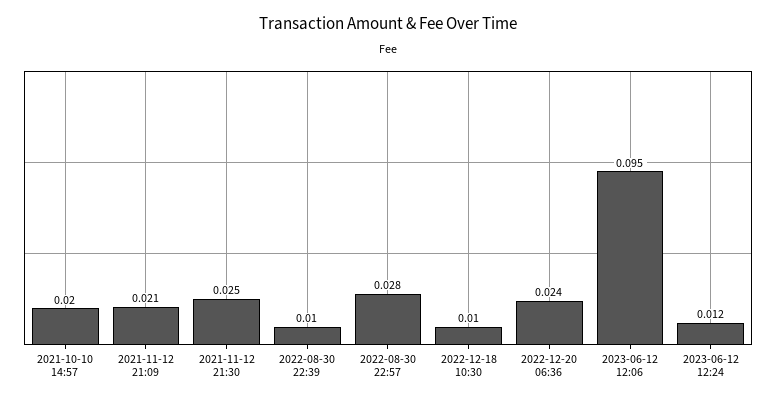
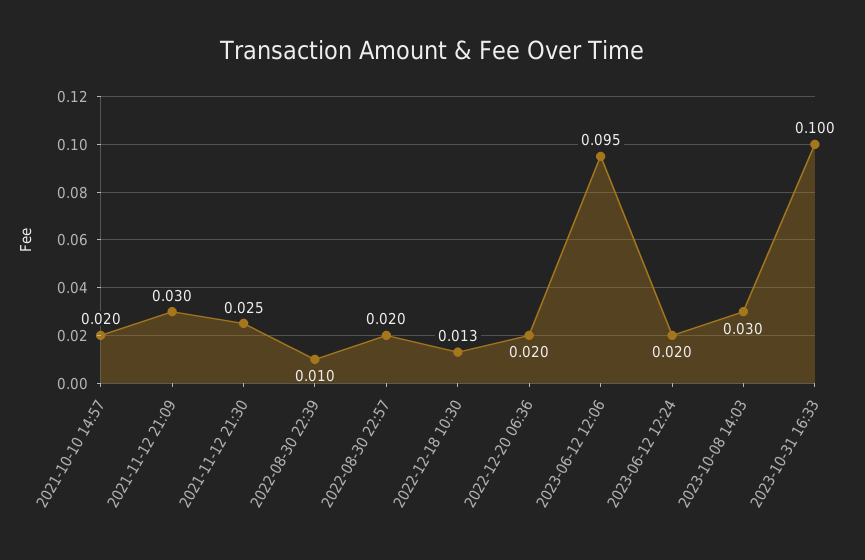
2021-11-12 21:09: 0.021 -> 0.03
2022-08-30 22:57: 0.028 -> 0.02
2022-12-18 10:30: 0.01 -> 0.013
2022-12-20 06:36: 0.024 -> 0.02
2023-06-12 12:24: 0.012 -> 0.02
2023-10-08 14:03: none -> 0.03
2023-10-31 16:33: none -> 0.1

